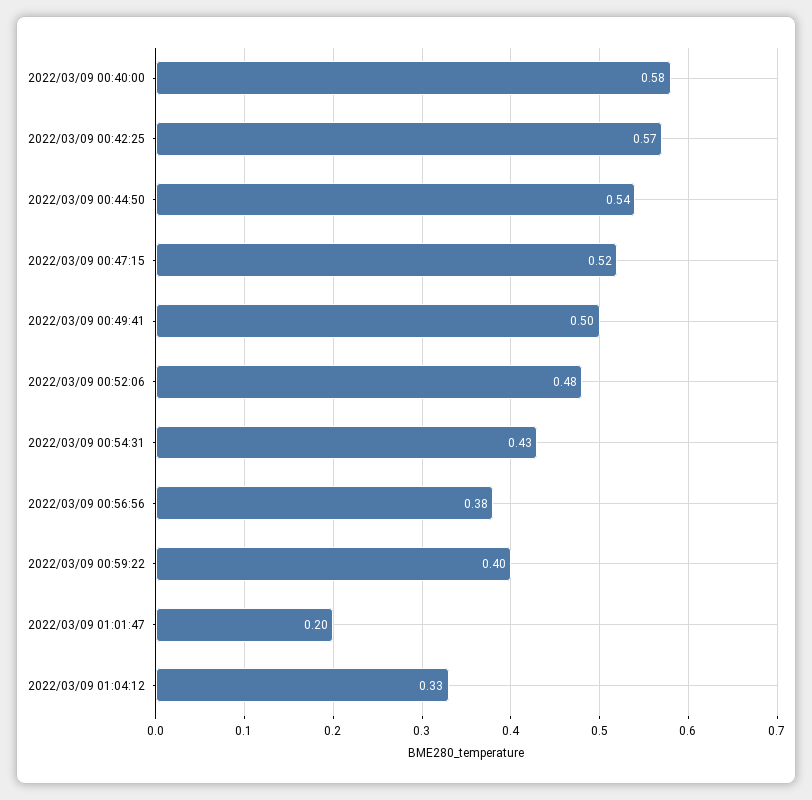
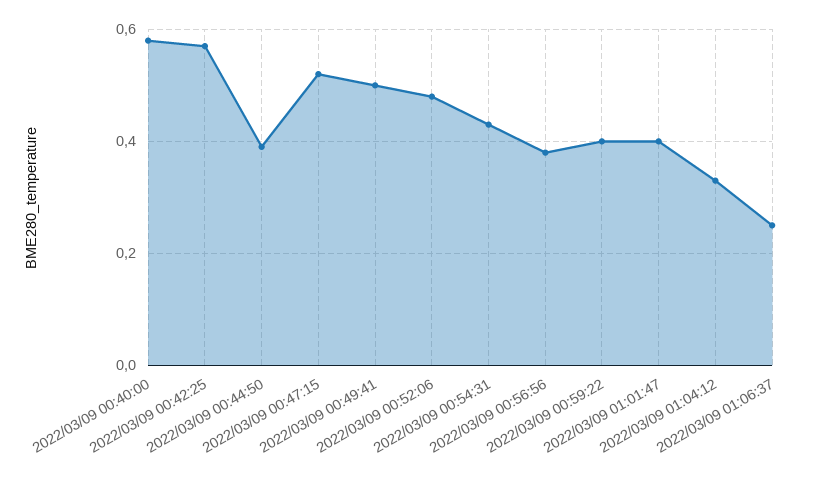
2022/03/09 00:44:50: 0.54 -> 0.4
2022/03/09 01:01:47: 0.2 -> 0.4
2022/03/09 01:06:37: none -> 0.25

